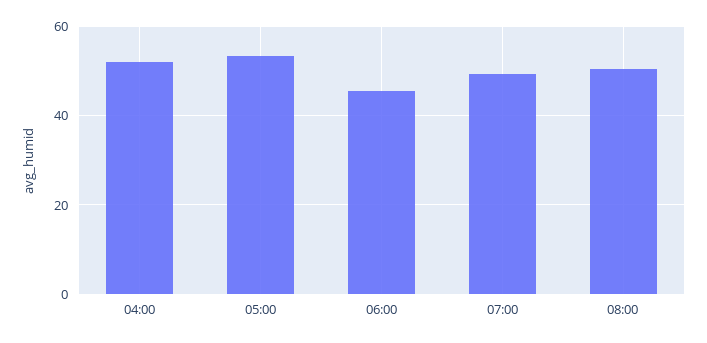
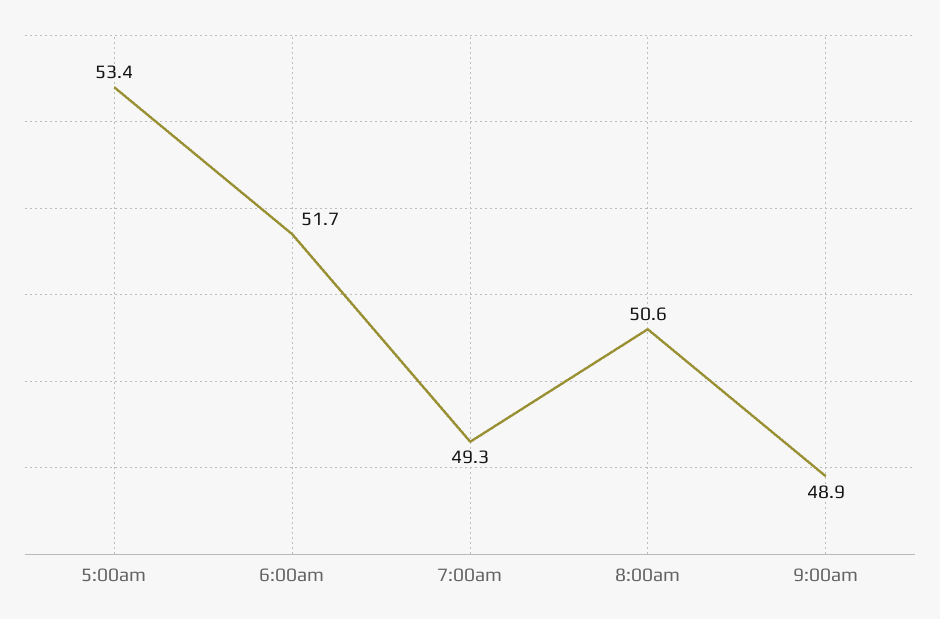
04:00: 52 -> none
06:00: 46 -> 51.7
9:00am: none -> 48.9

